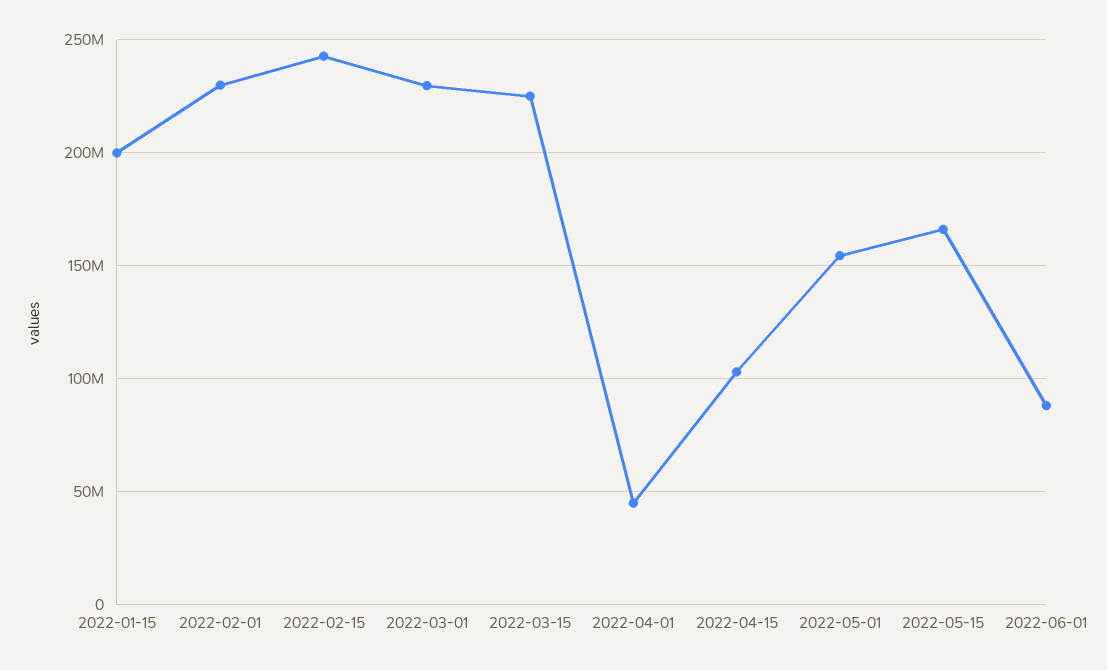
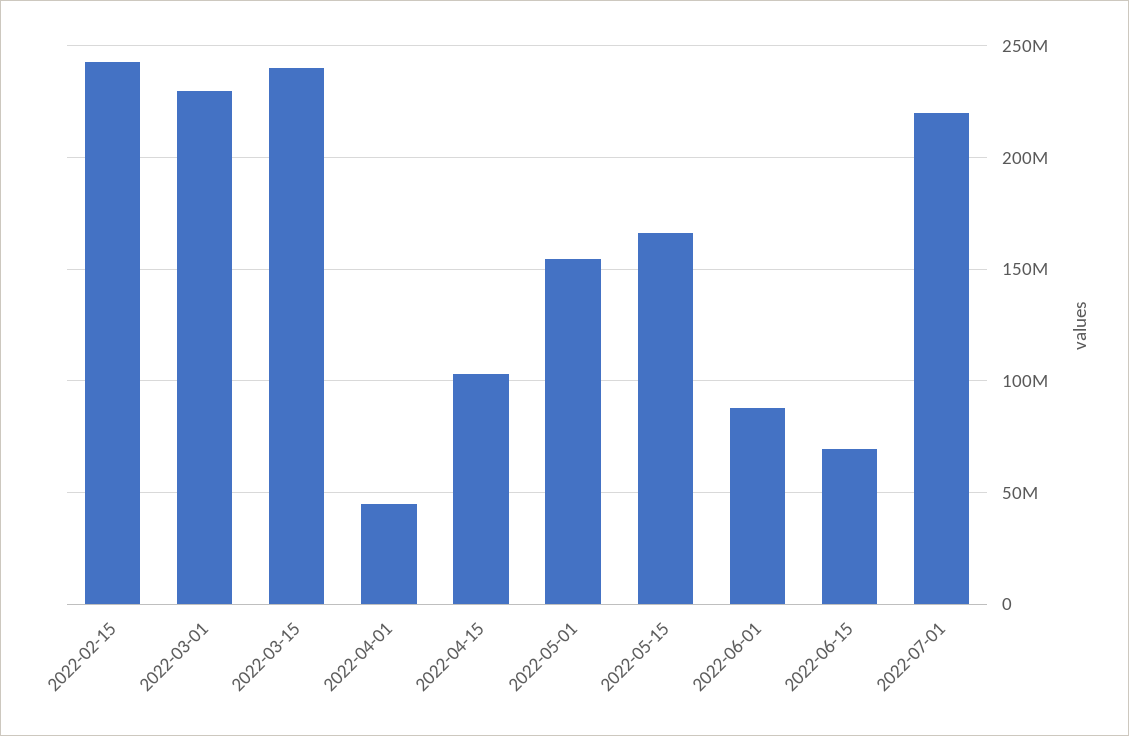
2022-01-15: 200000000 -> none
2022-02-01: 230000000 -> none
2022-03-15: 225000000 -> 240000000
2022-06-15: none -> 70000000
2022-07-01: none -> 220000000

